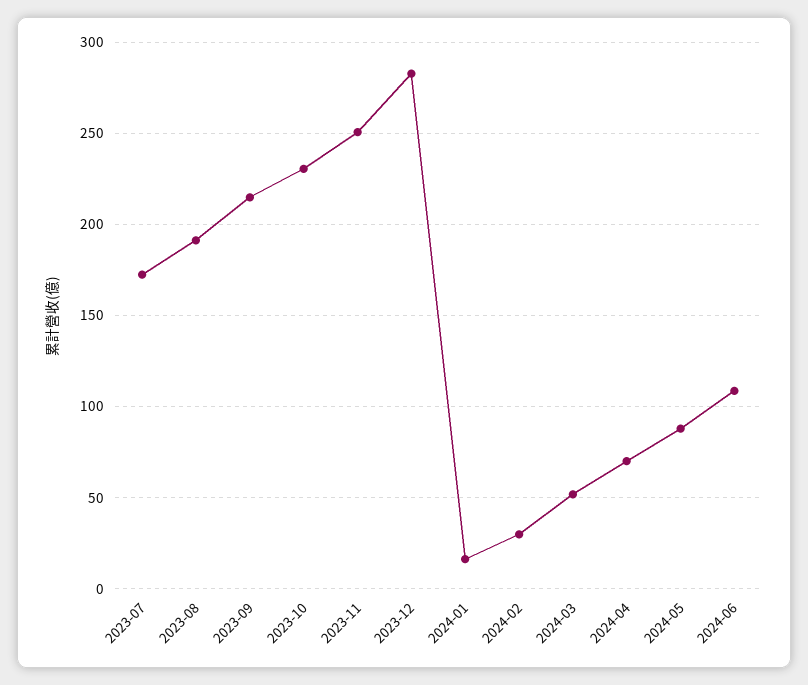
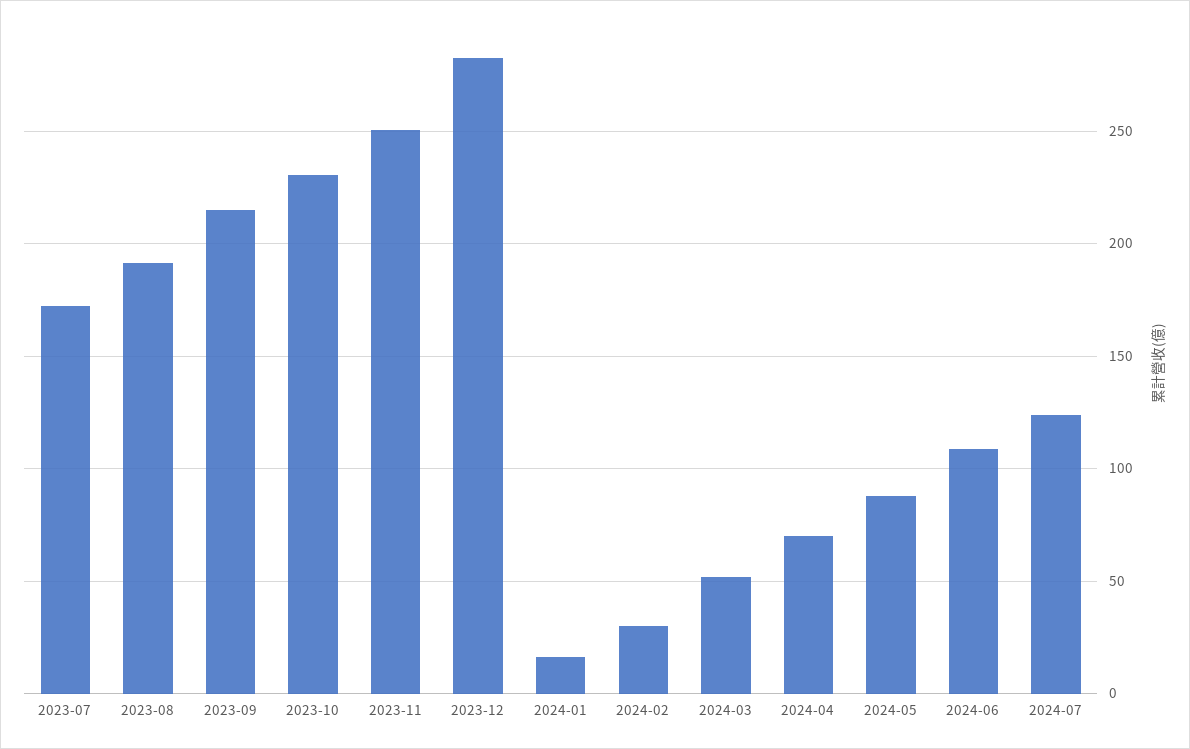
2024-07: none -> 125

